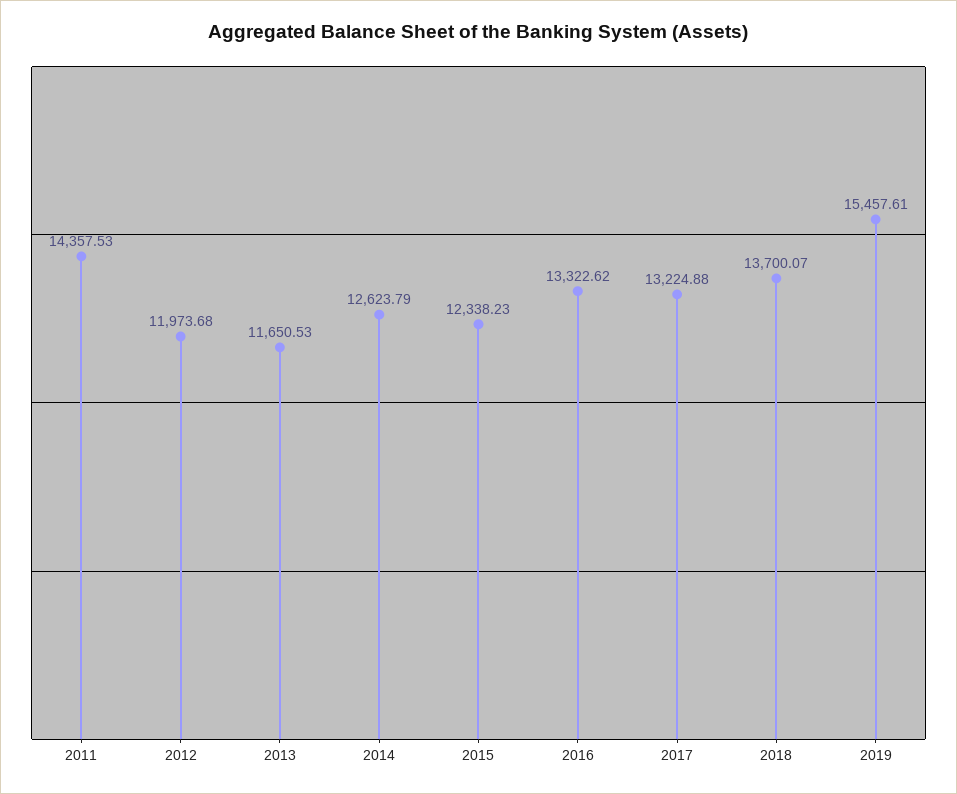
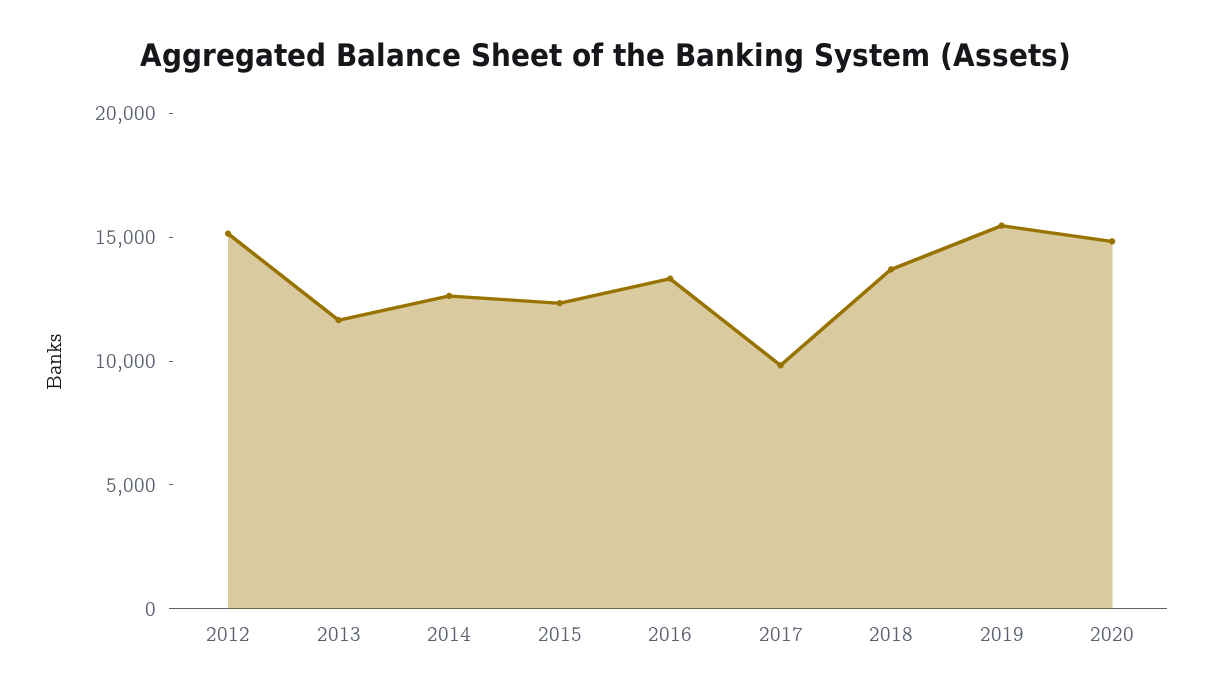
2011: 14357.53 -> none
2012: 11973.68 -> 15000
2017: 13224.88 -> 10000
2020: none -> 15000

